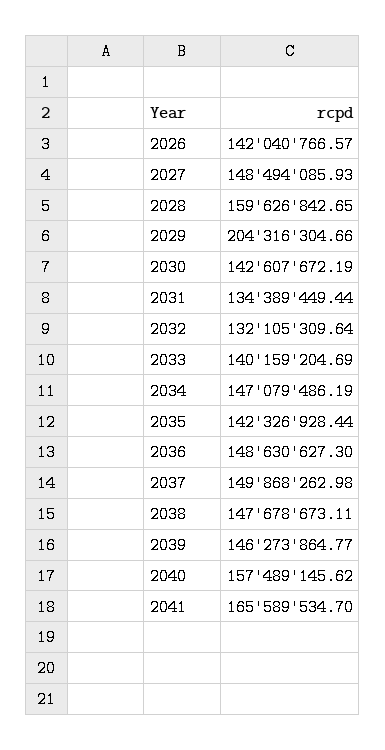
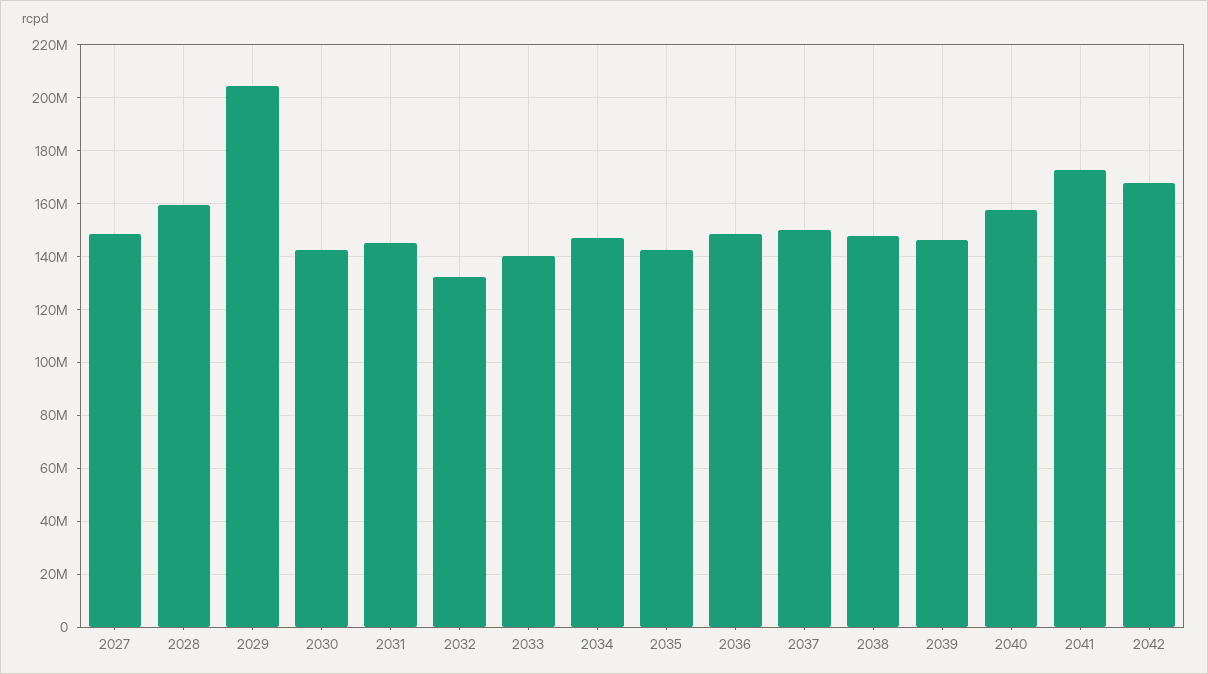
2026: 142040766.57 -> none
2031: 134389449.44 -> 145000000
2041: 165589534.7 -> 172500000
2042: none -> 167500000

